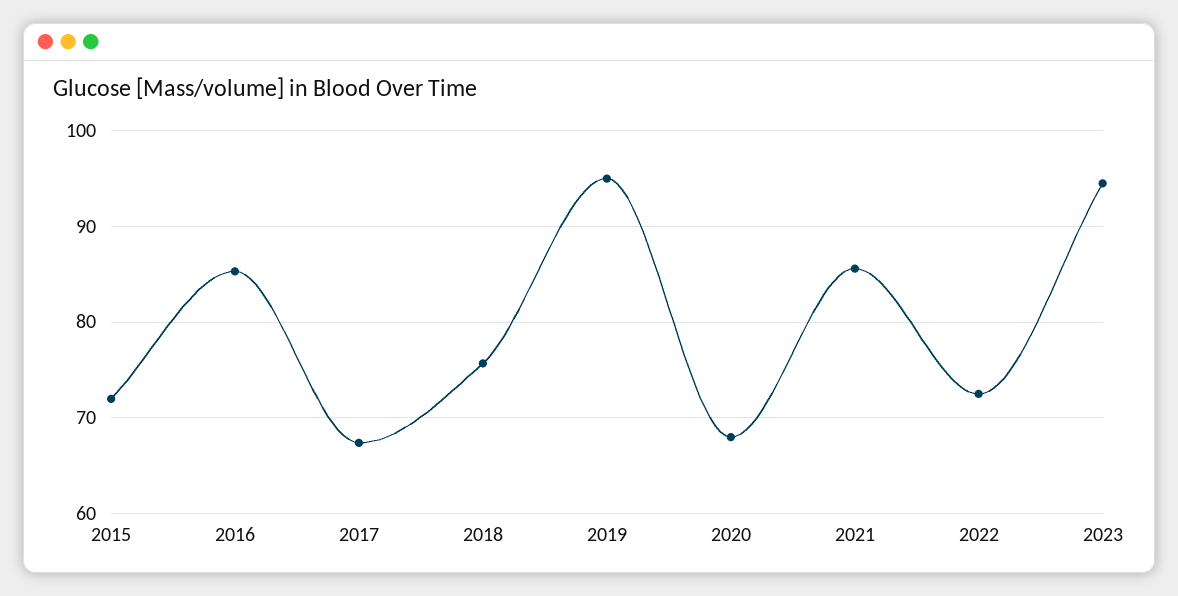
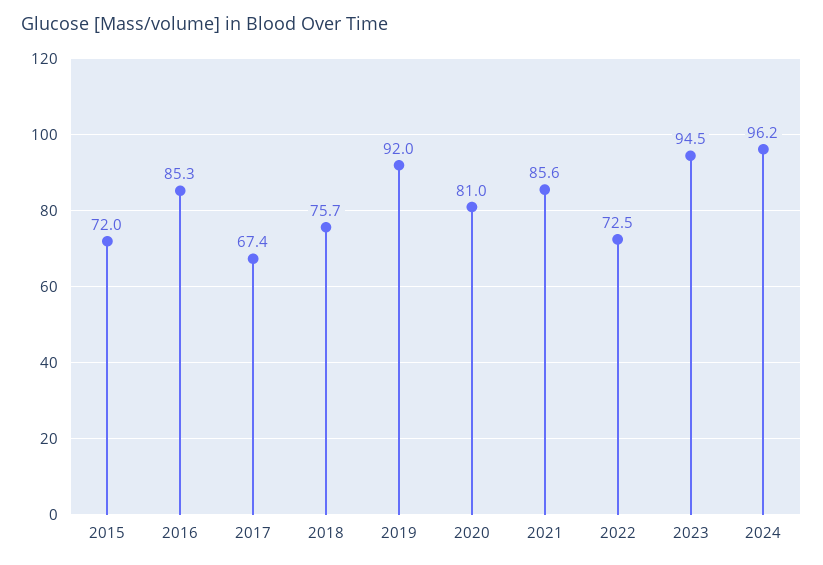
2019: 95 -> 92
2020: 68 -> 81
2024: none -> 96.2

